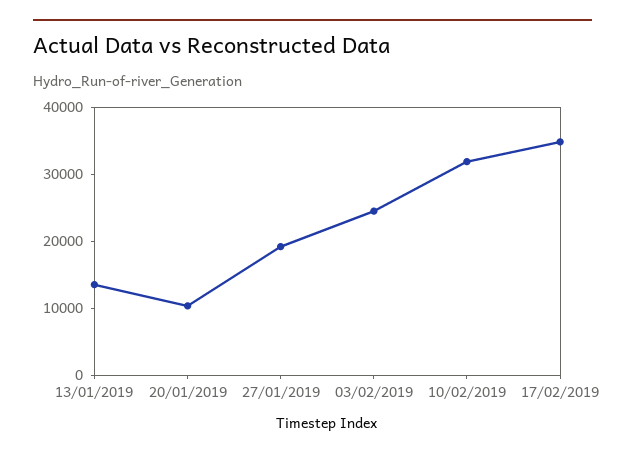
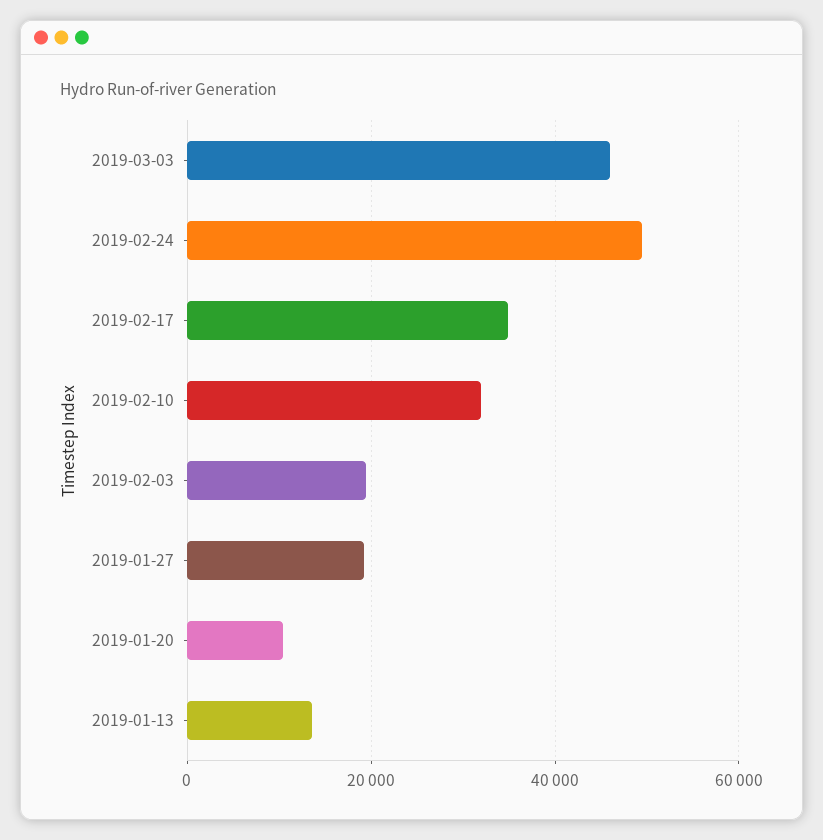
03/02/2019: 24000 -> 20000
2019-03-03: none -> 46000
2019-02-24: none -> 50000

